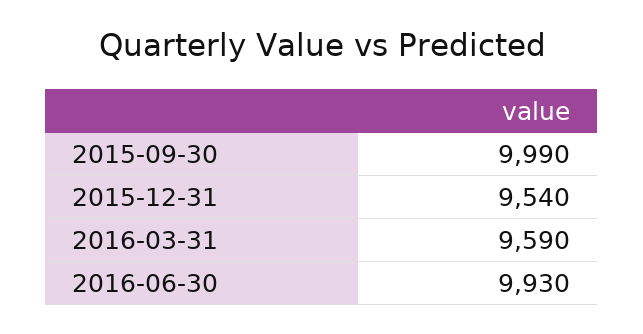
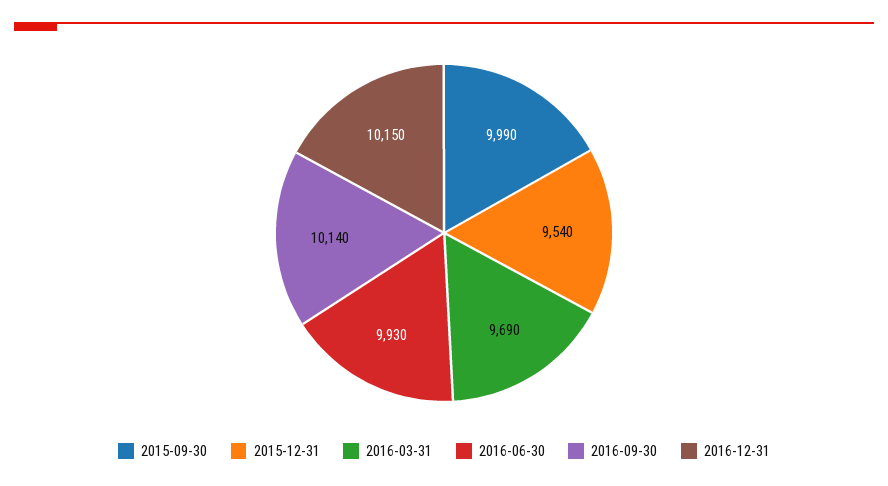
2016-03-31: 9590 -> 9690
2016-09-30: none -> 10140
2016-12-31: none -> 10150

